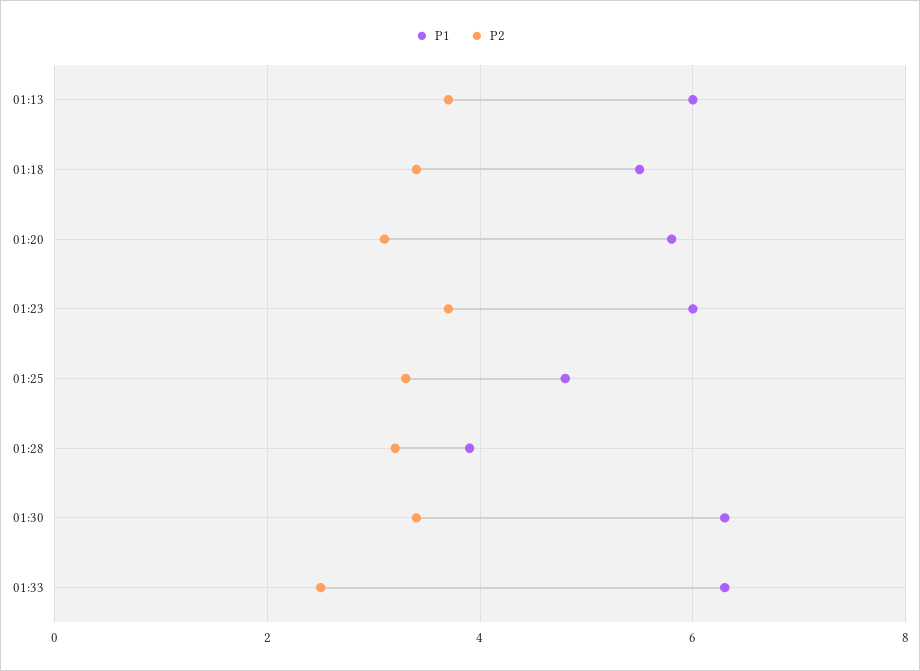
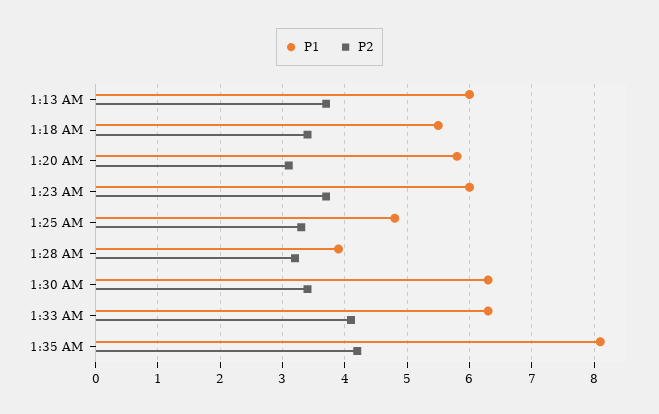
P2, 01:33: 2.5 -> 4.1
P1, 1:35 AM: none -> 8.1
P2, 1:35 AM: none -> 4.2

